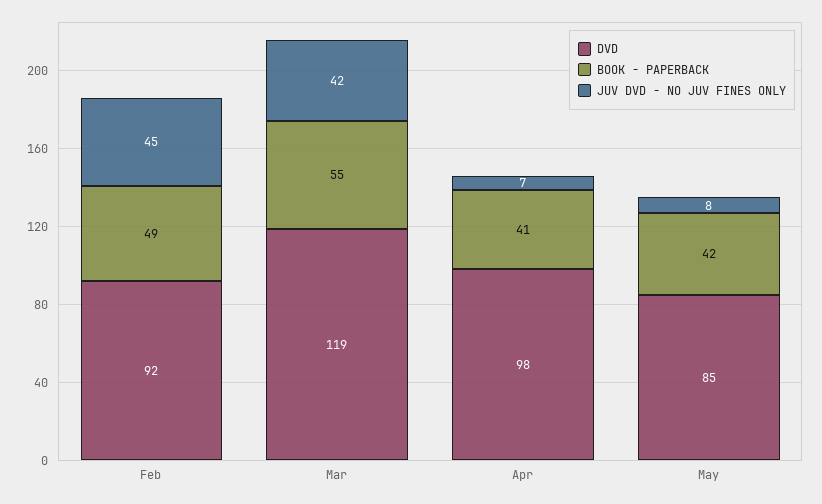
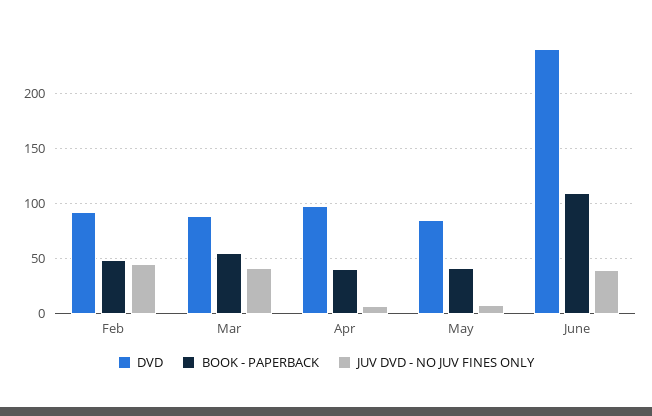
DVD, Mar: 119 -> 90
DVD, June: none -> 240
BOOK - PAPERBACK, June: none -> 110
JUV DVD - NO JUV FINES ONLY, June: none -> 40

